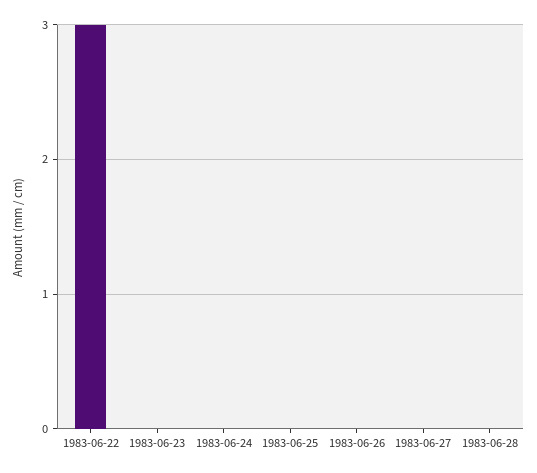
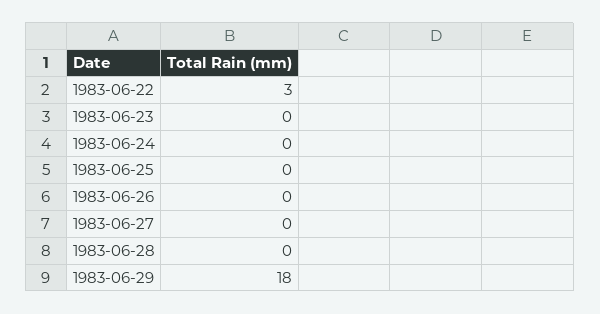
1983-06-29: none -> 18

